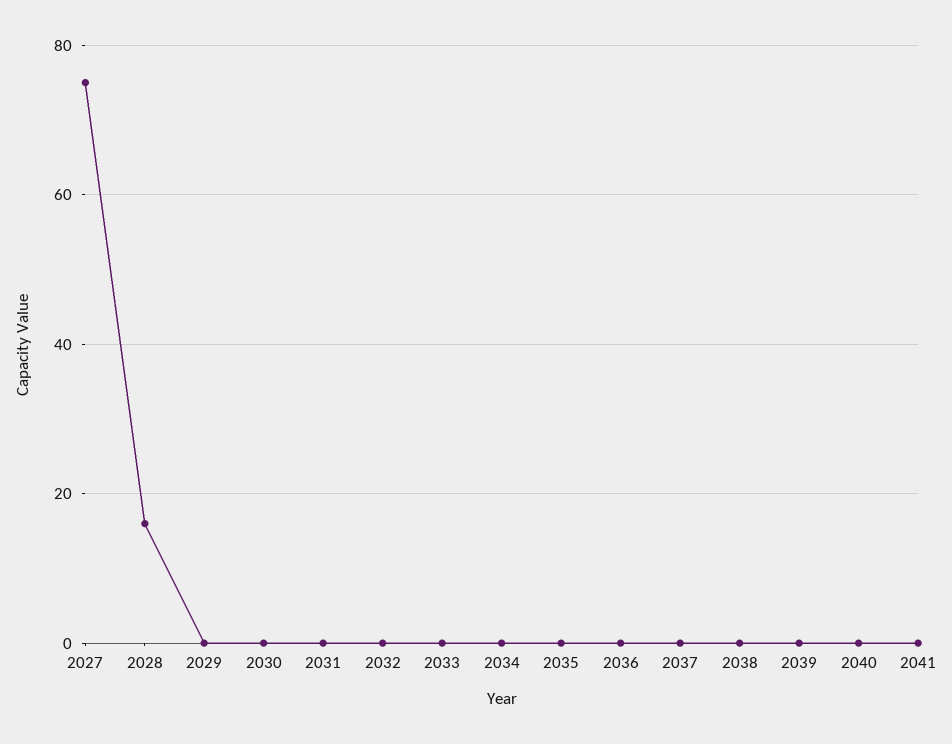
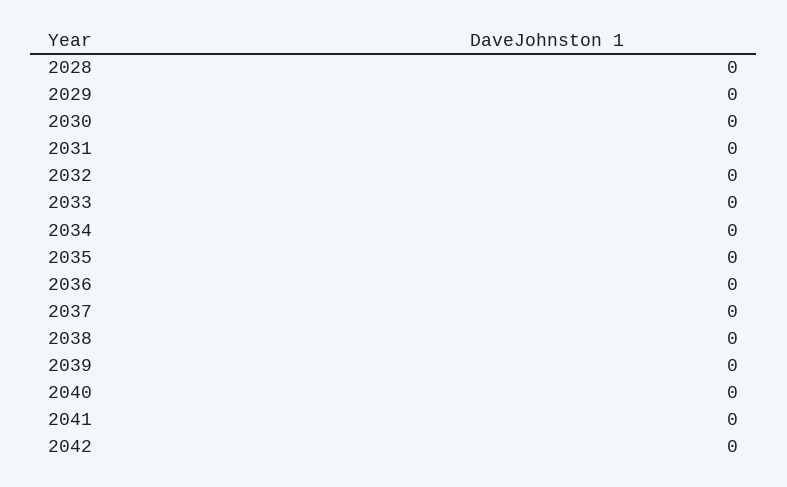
2027: 75 -> none
2028: 15 -> 0
2042: none -> 0

